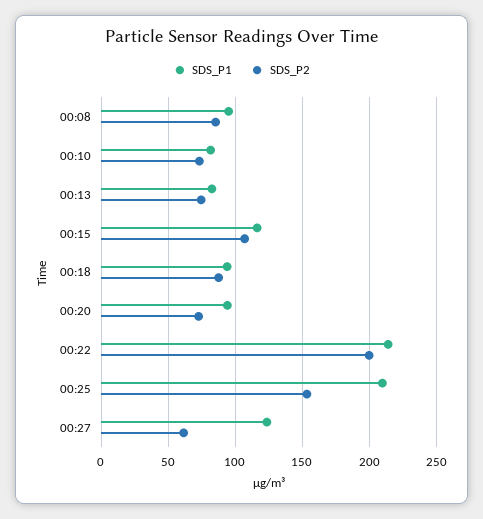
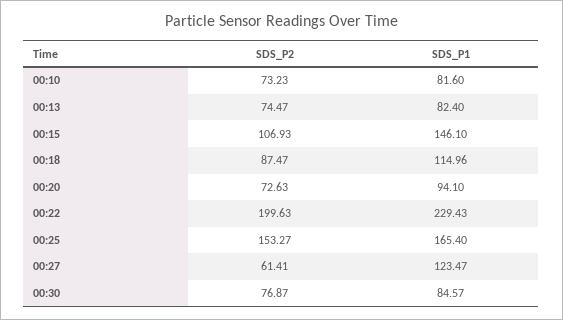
SDS_P1, 00:08: 95 -> none
SDS_P2, 00:08: 85 -> none
SDS_P1, 00:15: 115 -> 146.1
SDS_P1, 00:18: 95 -> 114.96
SDS_P1, 00:22: 215 -> 229.43
SDS_P1, 00:25: 210 -> 165.4
SDS_P2, 00:30: none -> 76.87
SDS_P1, 00:30: none -> 84.57

